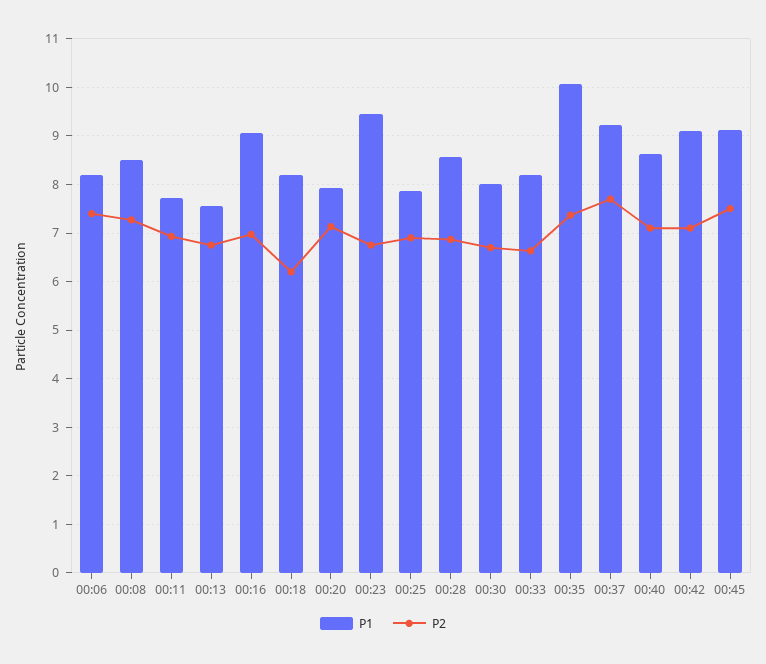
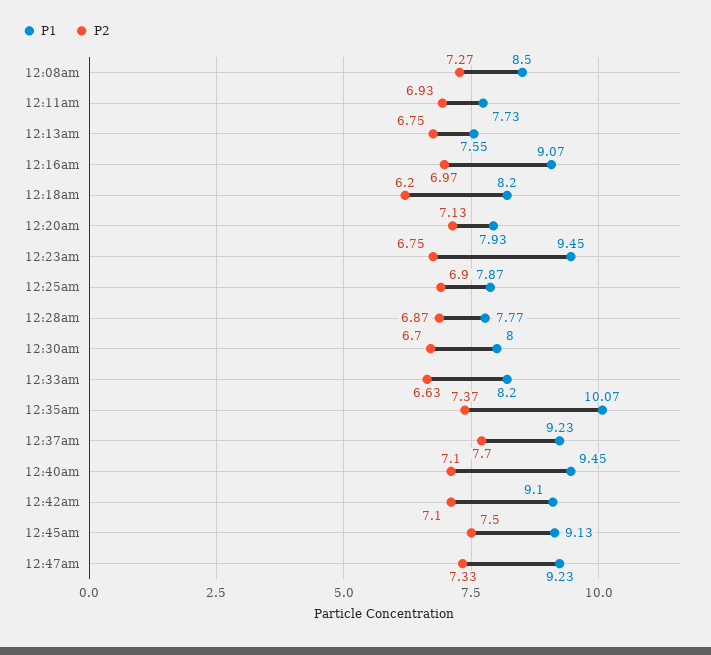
P1, 00:06: 8.2 -> none
P2, 00:06: 7.4 -> none
P1, 00:28: 8.6 -> 7.77
P1, 00:40: 8.6 -> 9.45
P1, 12:47am: none -> 9.23
P2, 12:47am: none -> 7.33

